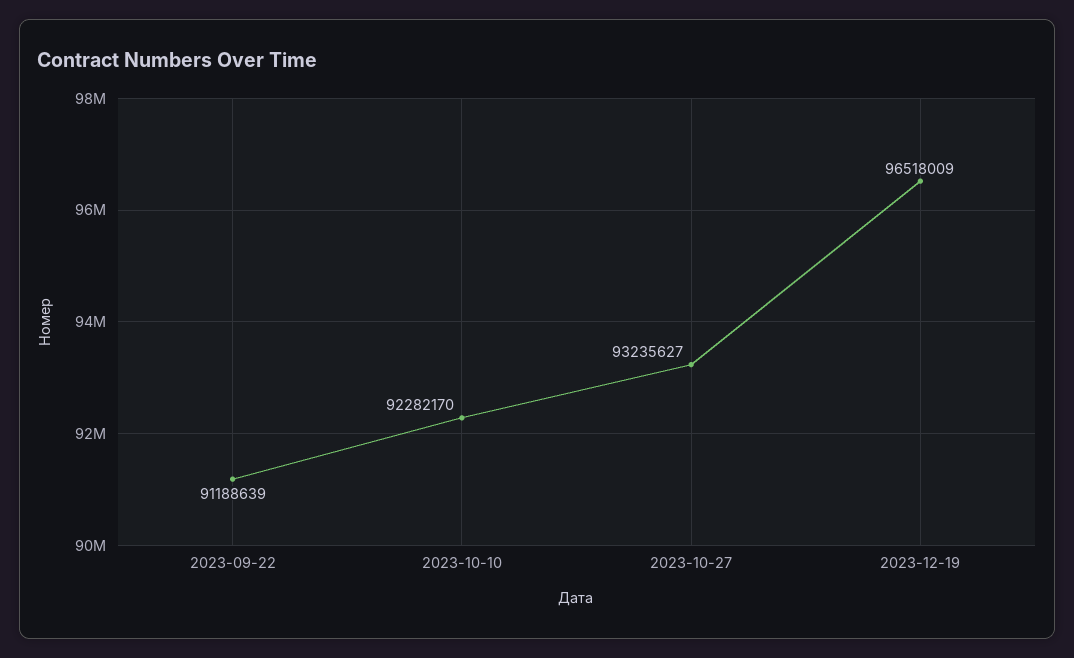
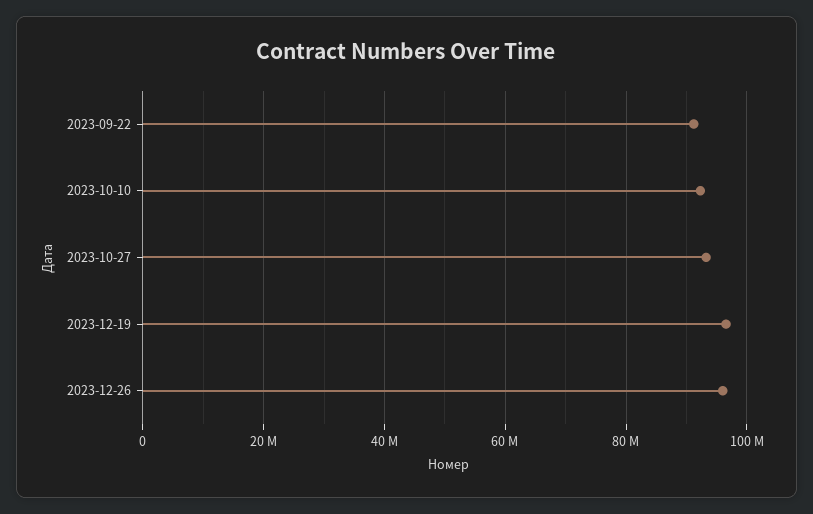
2023-12-26: none -> 96000000

